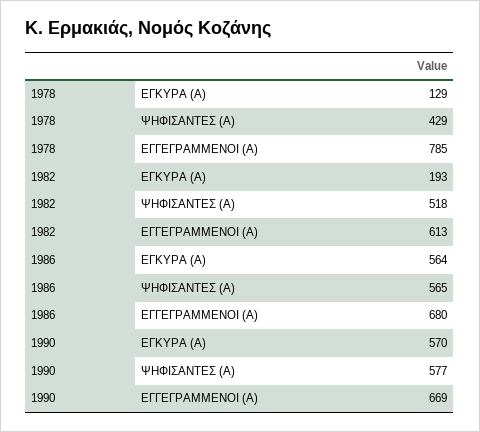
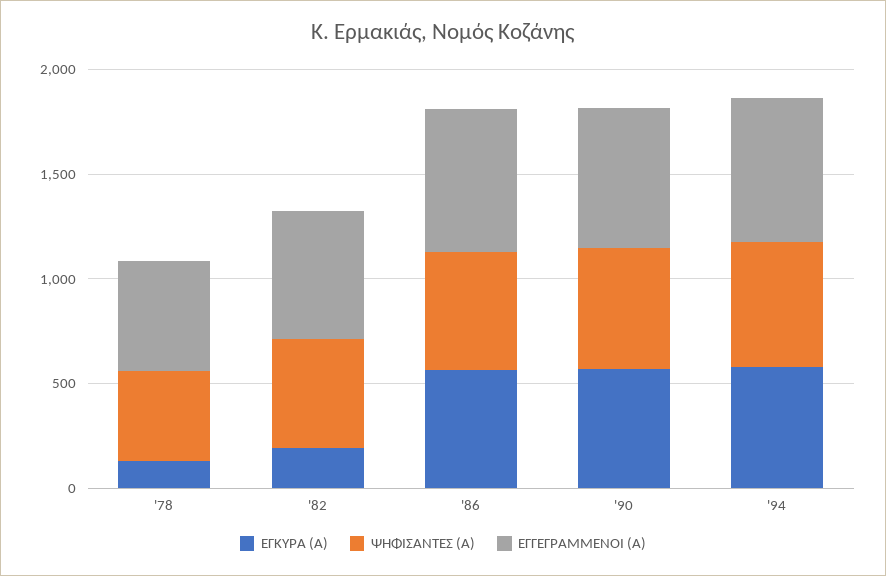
ΕΓΓΕΓΡΑΜΜΕΝΟΙ (Α), 1978: 785 -> 500
ΕΓΚΥΡΑ (Α), '94: none -> 600
ΨΗΦΙΣΑΝΤΕΣ (Α), '94: none -> 600
ΕΓΓΕΓΡΑΜΜΕΝΟΙ (Α), '94: none -> 700

